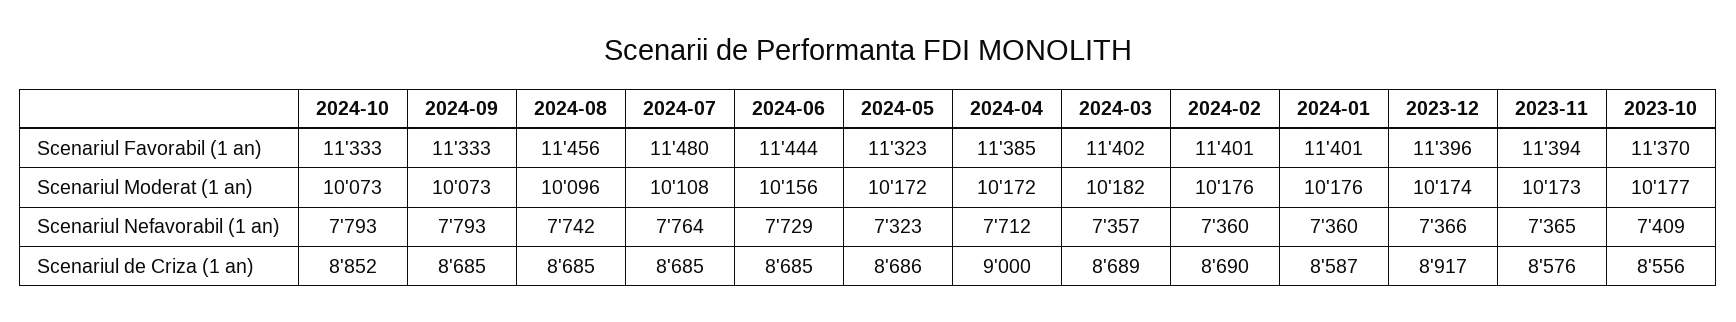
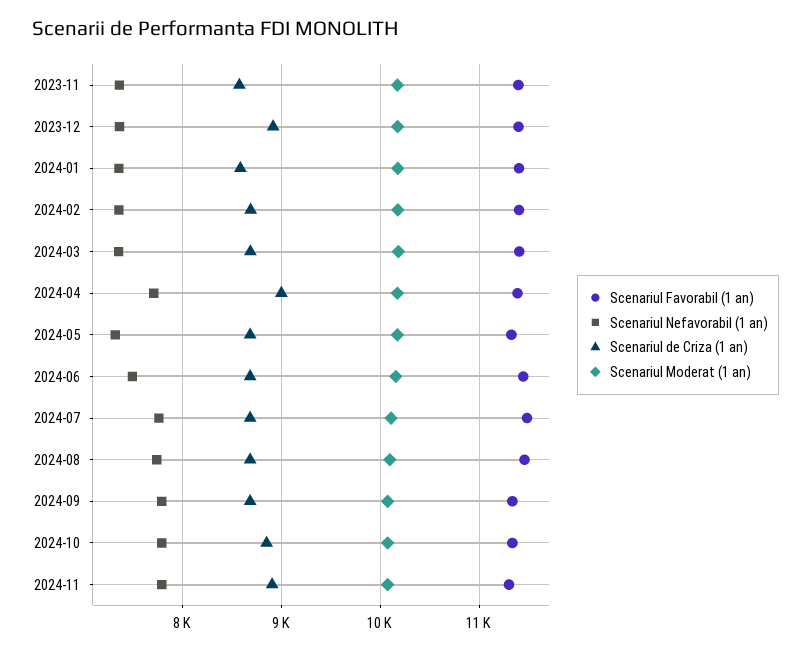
Scenariul Favorabil (1 an), 2023-10: 11370 -> none
Scenariul Moderat (1 an), 2023-10: 10177 -> none
Scenariul Nefavorabil (1 an), 2024-06: 7729 -> 7500
Scenariul Nefavorabil (1 an), 2023-10: 7409 -> none
Scenariul de Criza (1 an), 2023-10: 8556 -> none
Scenariul Favorabil (1 an), 2024-11: none -> 11300
Scenariul Nefavorabil (1 an), 2024-11: none -> 7800
Scenariul de Criza (1 an), 2024-11: none -> 8900
Scenariul Moderat (1 an), 2024-11: none -> 10100

